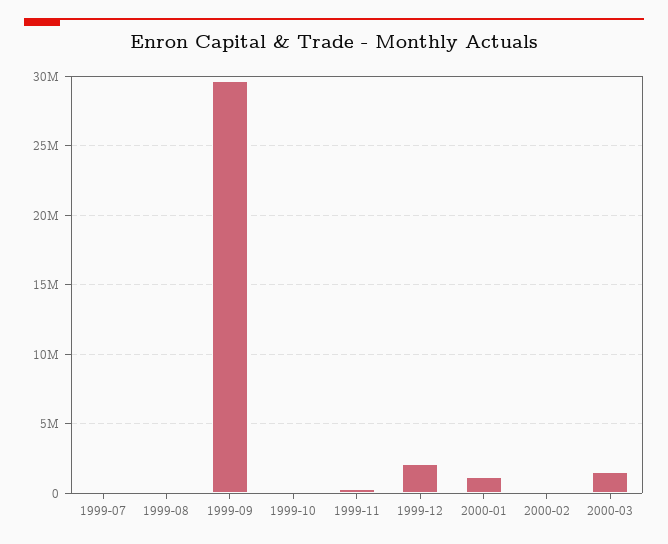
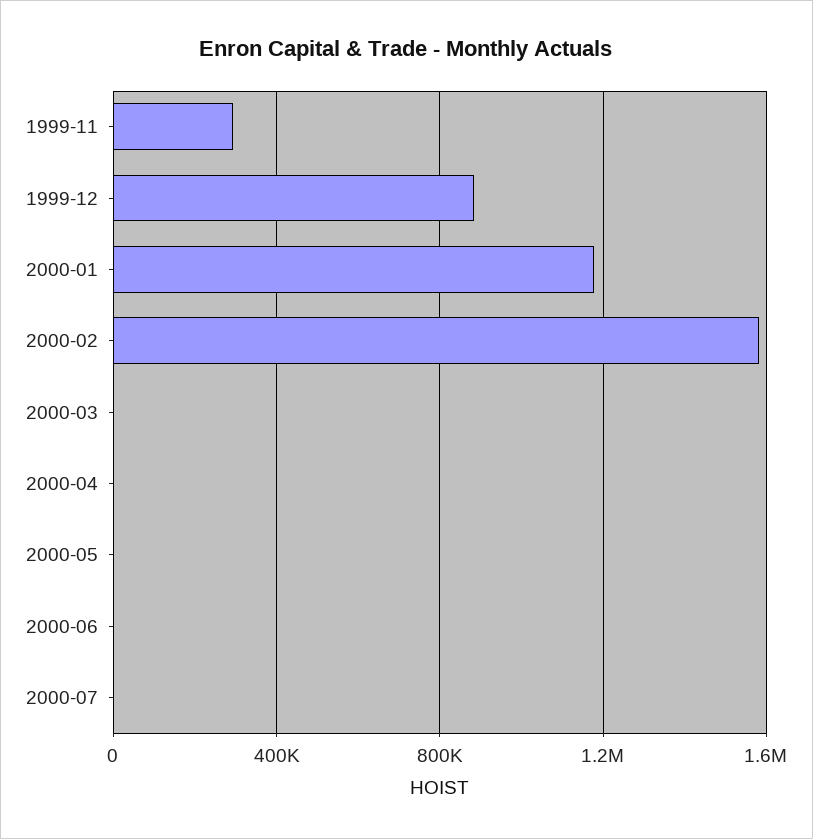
1999-07: 0 -> none
1999-08: 0 -> none
1999-09: 29500000 -> none
1999-10: 0 -> none
1999-12: 2000000 -> 900000
2000-02: 0 -> 1600000
2000-03: 1500000 -> 0
2000-04: none -> 0
2000-05: none -> 0
2000-06: none -> 0
2000-07: none -> 0

